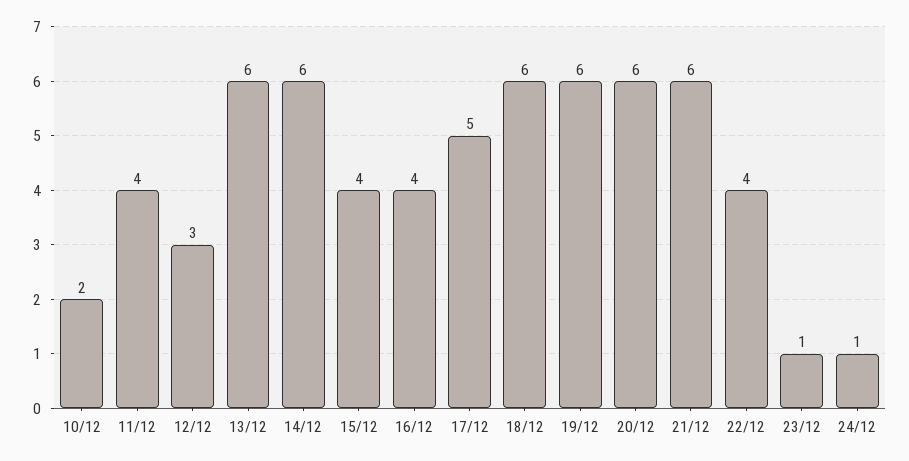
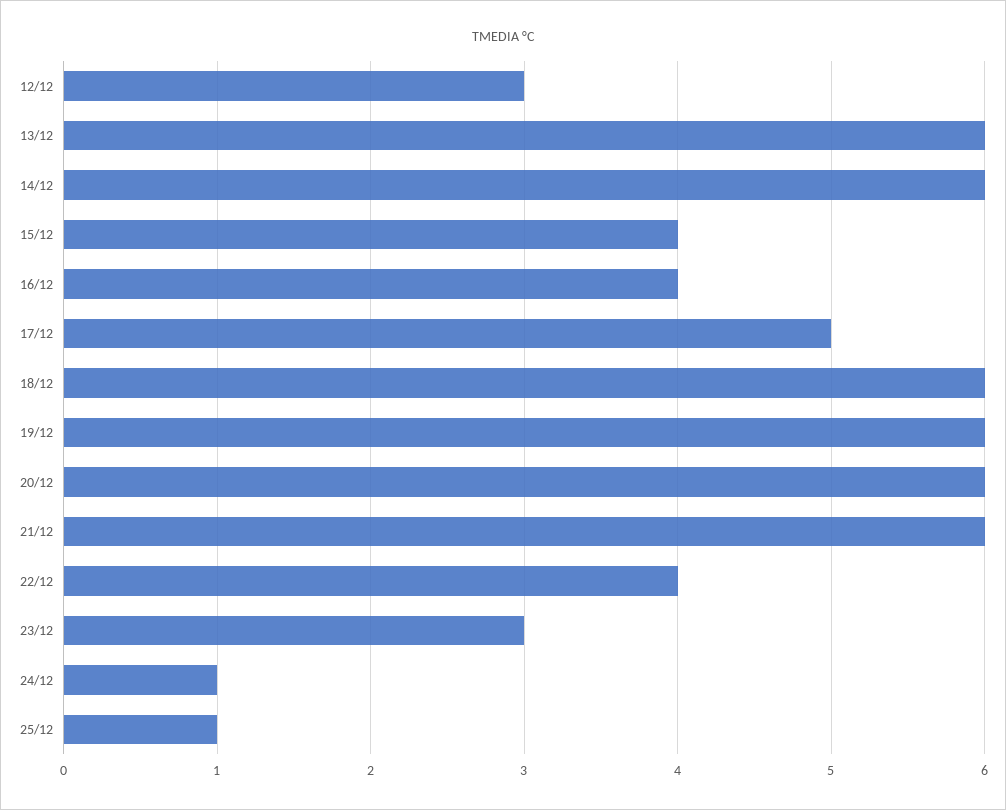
10/12: 2 -> none
11/12: 4 -> none
23/12: 1 -> 3
25/12: none -> 1

